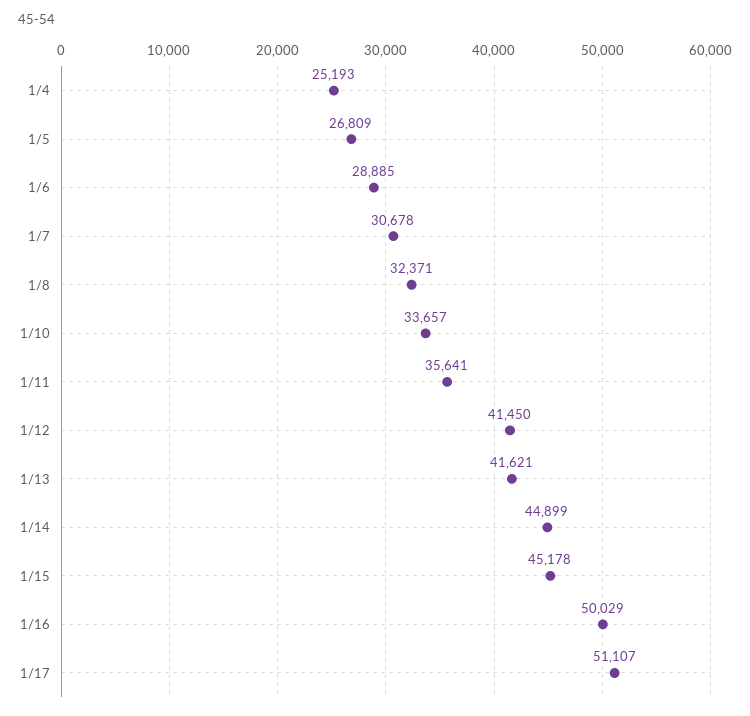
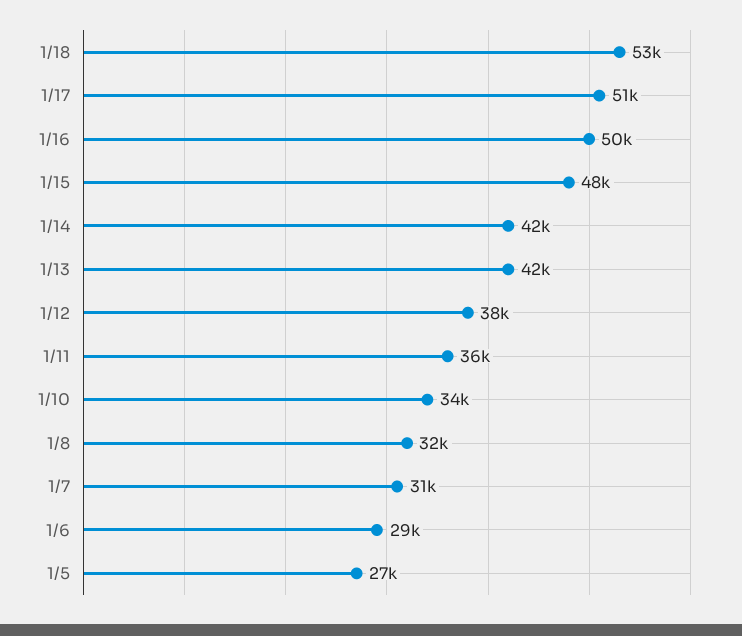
1/4: 25193 -> none
1/12: 41450 -> 38000
1/14: 44899 -> 42000
1/15: 45178 -> 48000
1/18: none -> 53000

